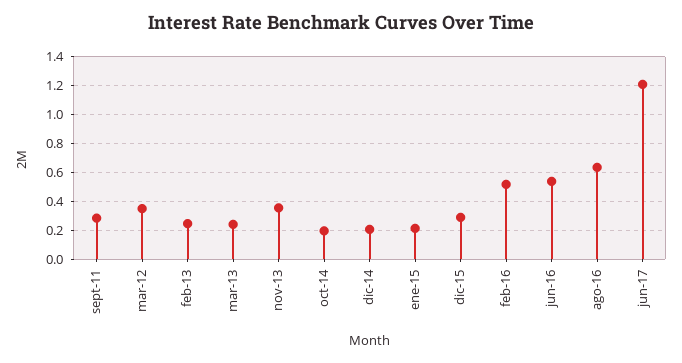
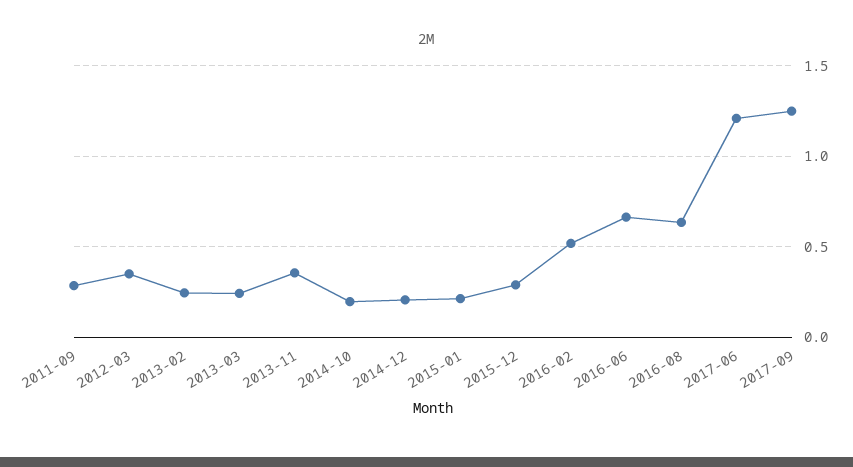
jun-16: 0.55 -> 0.65
2017-09: none -> 1.25

